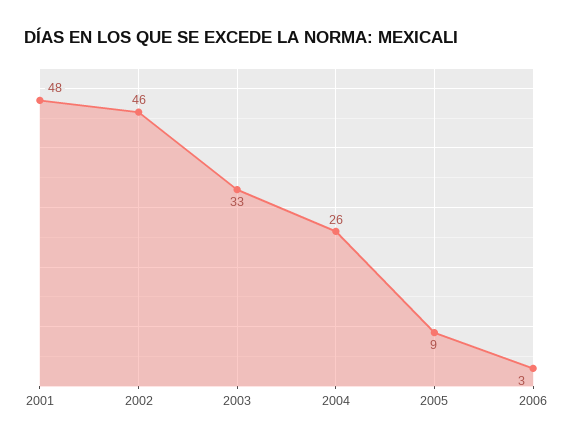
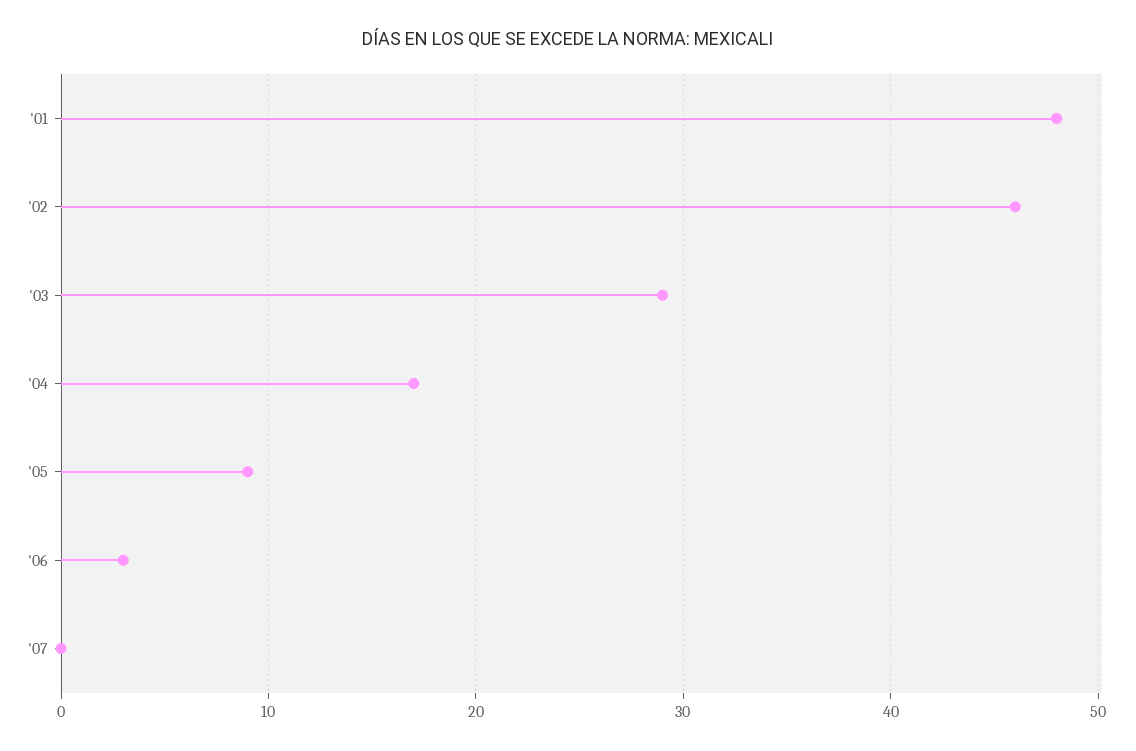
2003: 33 -> 29
2004: 26 -> 17
'07: none -> 0

